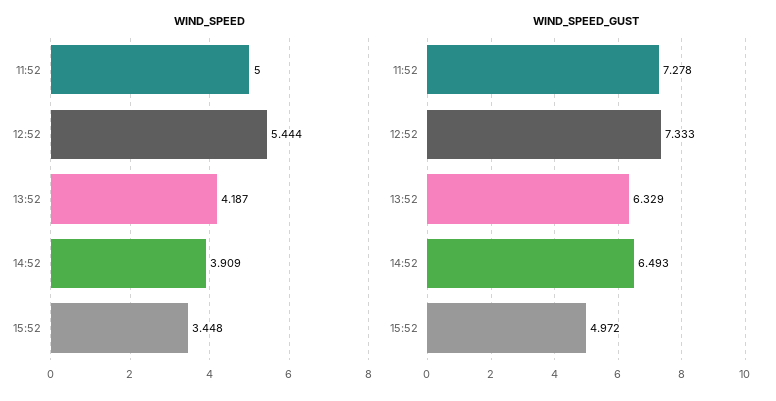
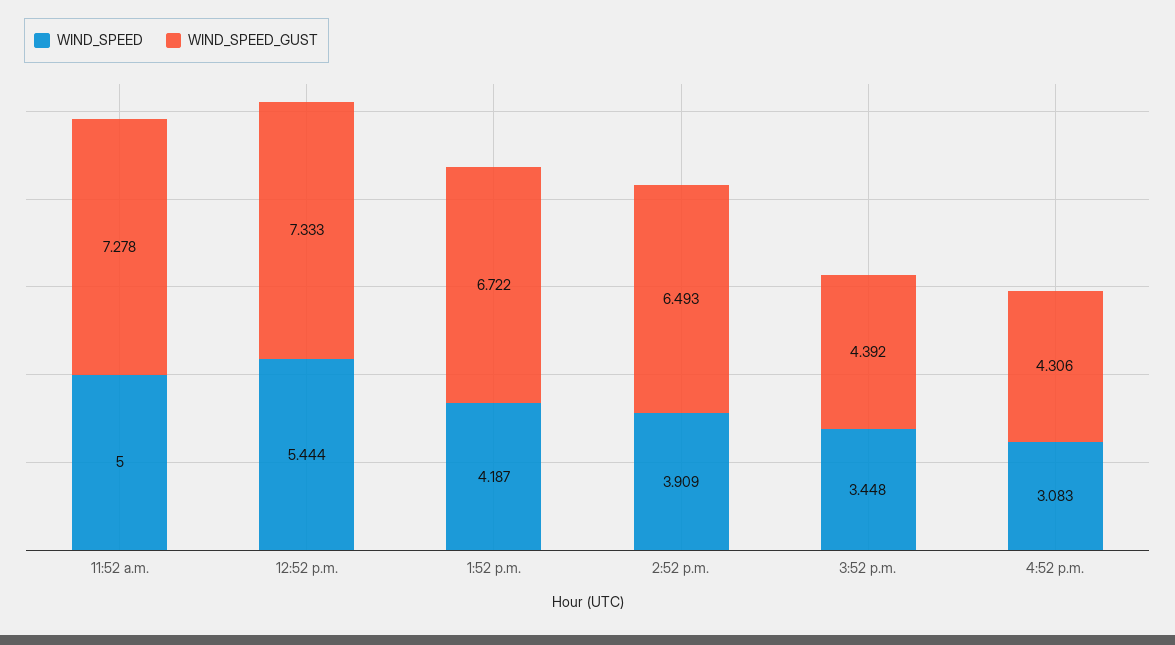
WIND_SPEED_GUST, 13:52: 6.329 -> 6.722
WIND_SPEED_GUST, 15:52: 4.972 -> 4.392
WIND_SPEED, 4:52 p.m.: none -> 3.083
WIND_SPEED_GUST, 4:52 p.m.: none -> 4.306

